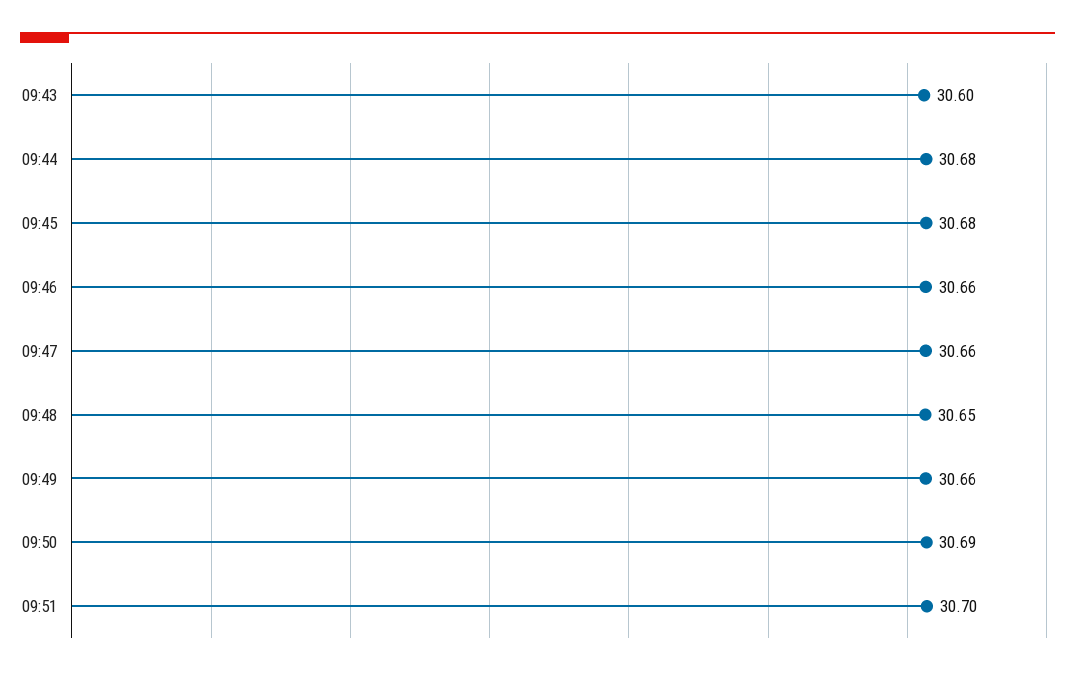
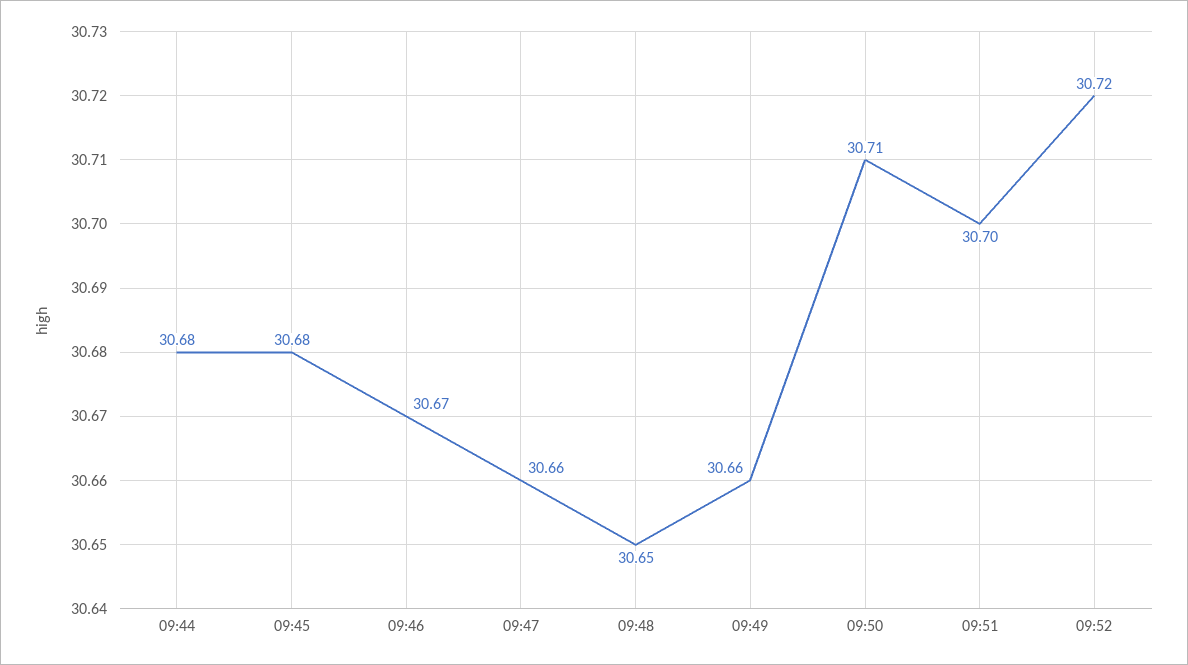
09:43: 30.6 -> none
09:46: 30.66 -> 30.67
09:50: 30.69 -> 30.71
09:52: none -> 30.72

